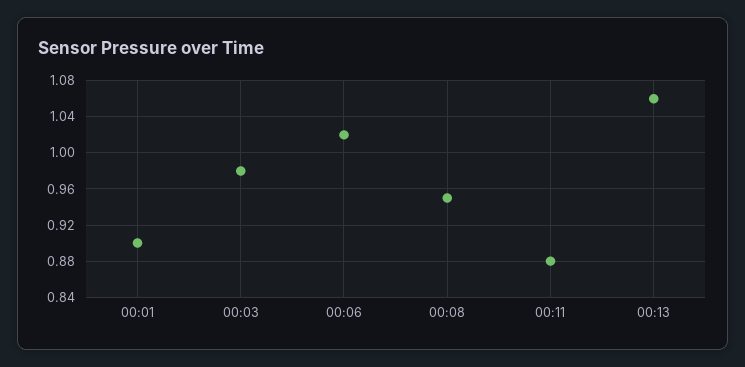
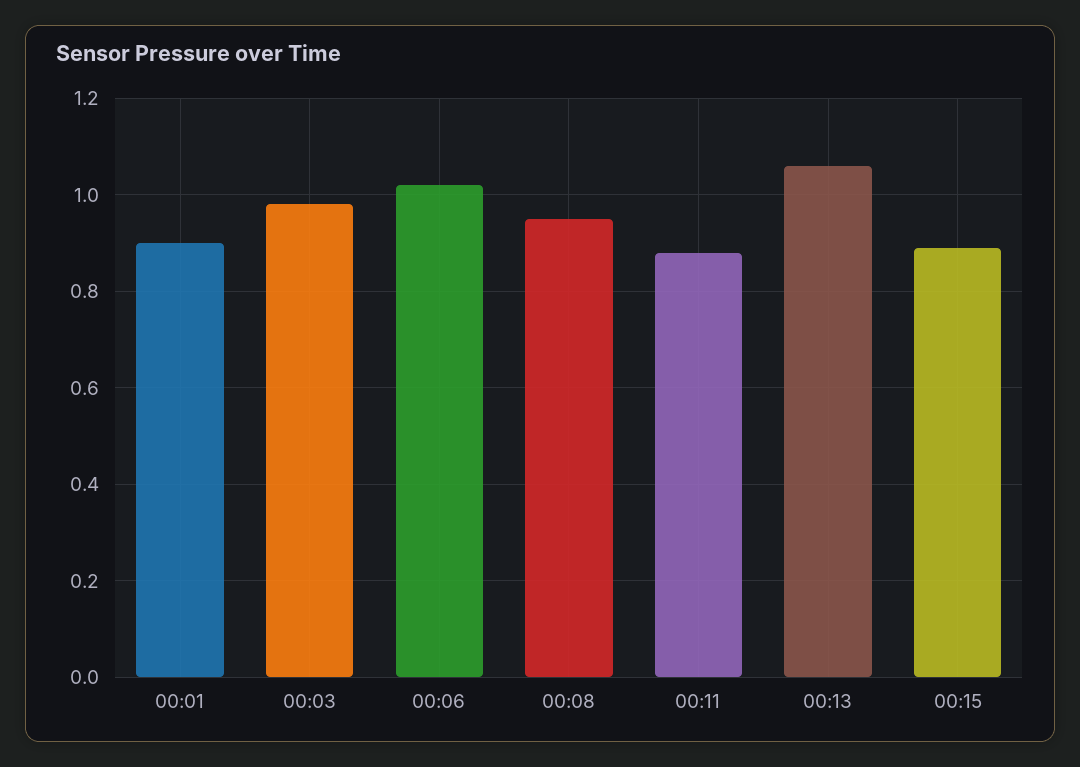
00:15: none -> 0.9

